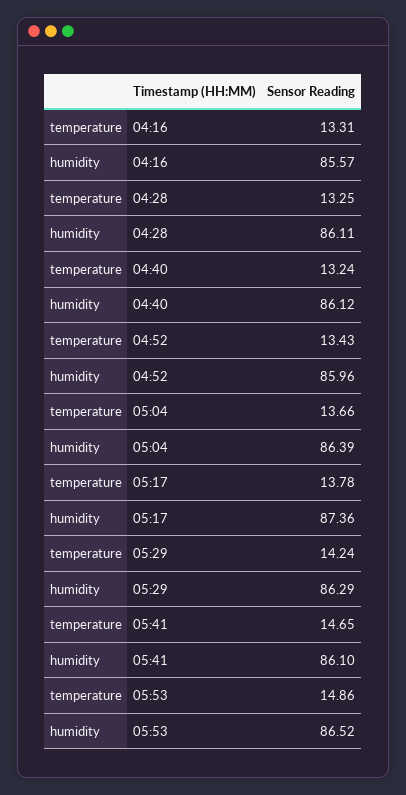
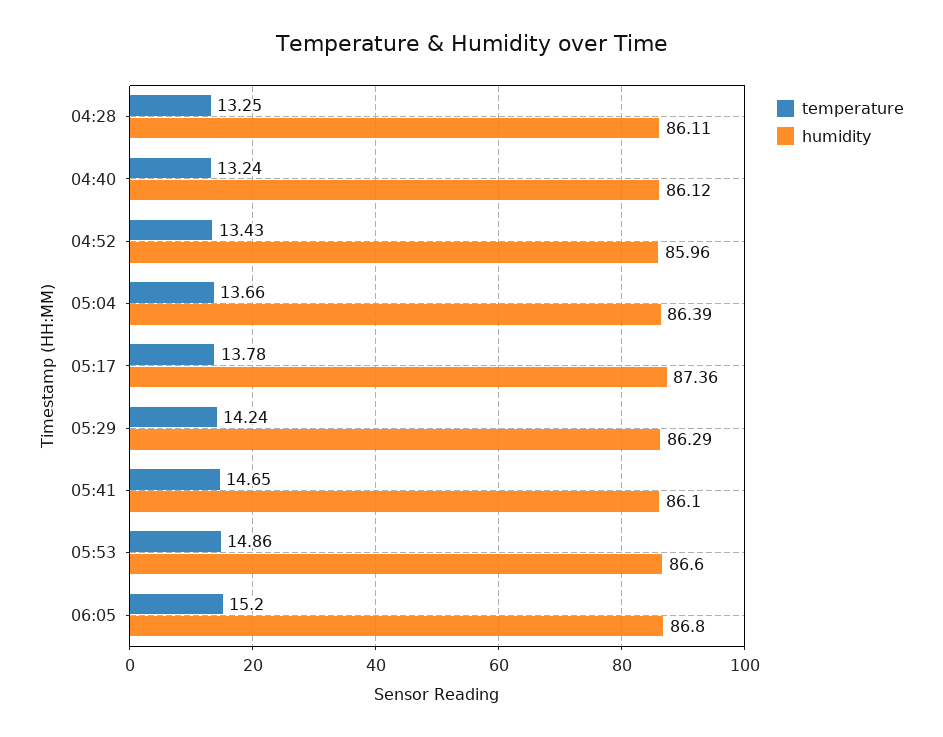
temperature, 04:16: 13.31 -> none
humidity, 04:16: 85.57 -> none
humidity, 05:53: 86.52 -> 86.6
temperature, 06:05: none -> 15.2
humidity, 06:05: none -> 86.8

